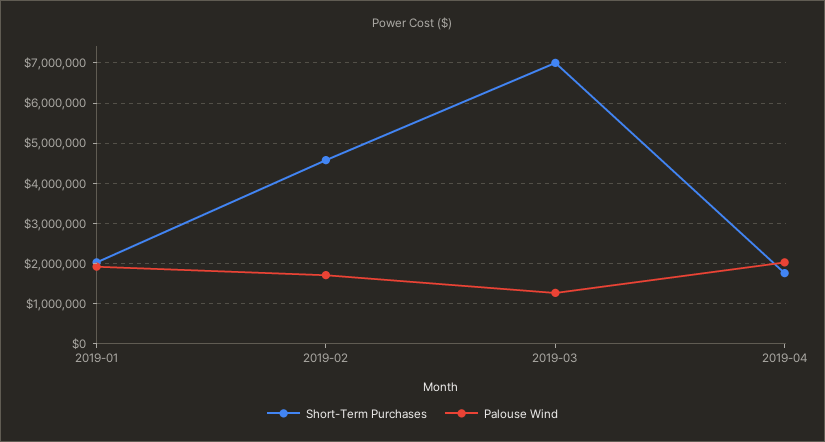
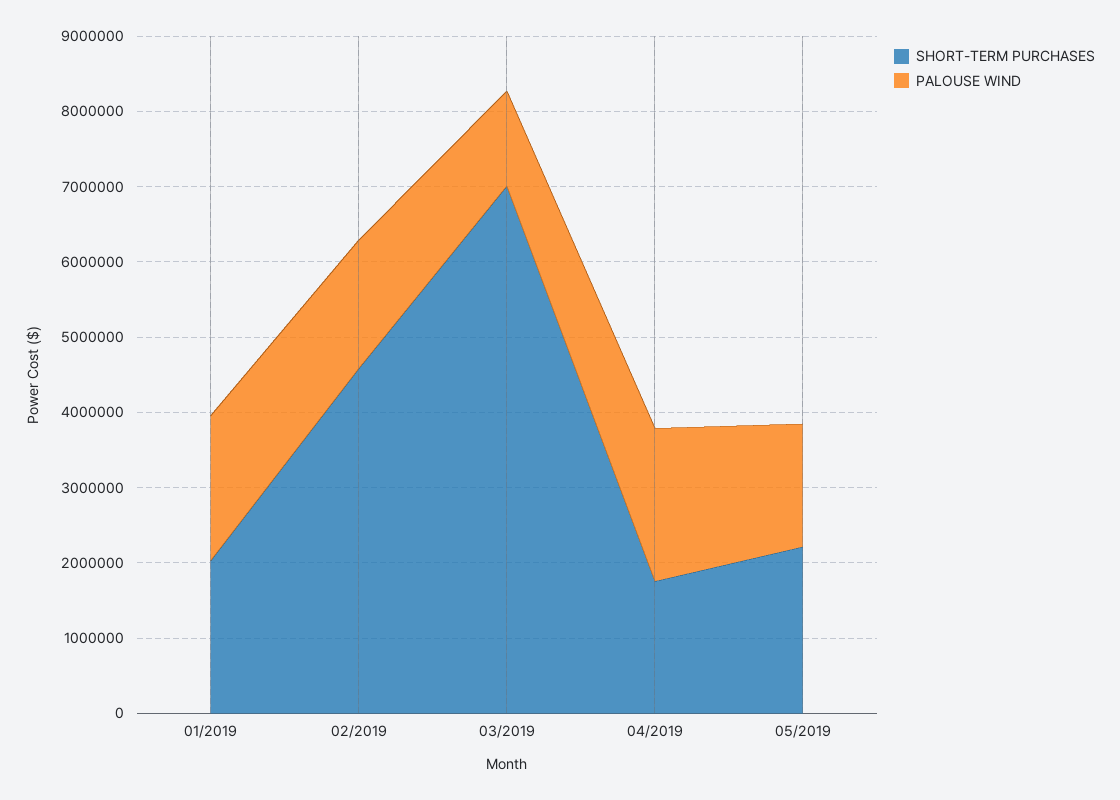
Short-Term Purchases, 05/2019: none -> 2200000
Palouse Wind, 05/2019: none -> 1600000

